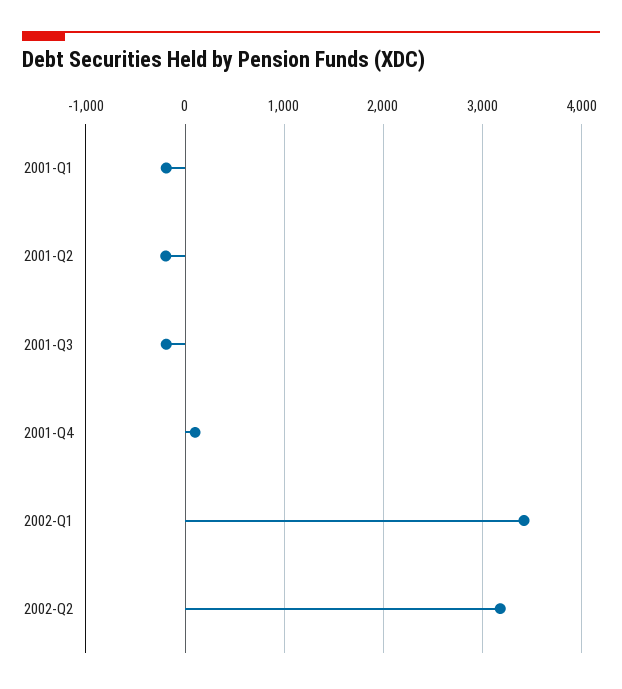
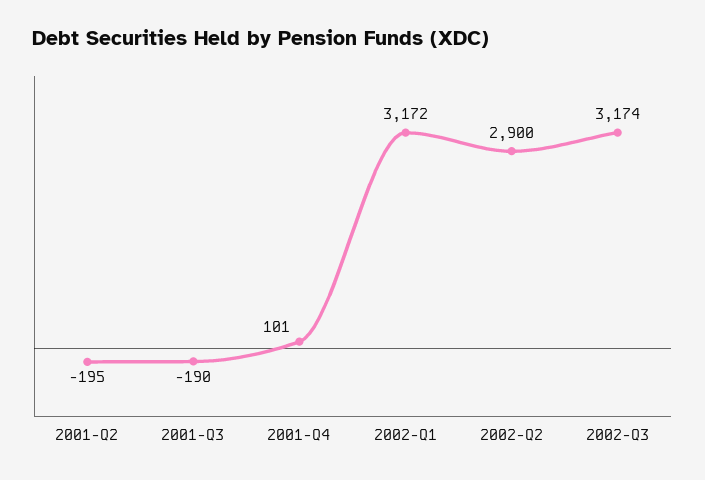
2001-Q1: -200 -> none
2002-Q1: 3400 -> 3172
2002-Q2: 3200 -> 2900
2002-Q3: none -> 3174

